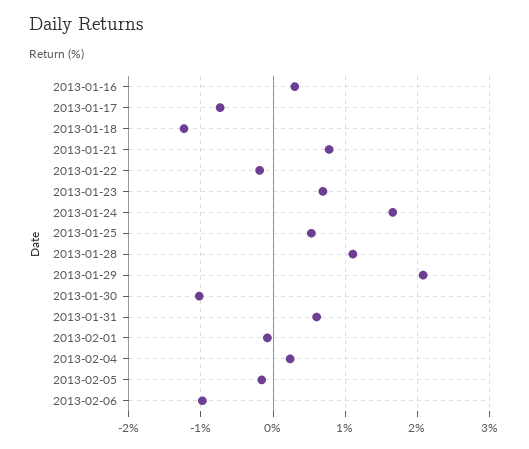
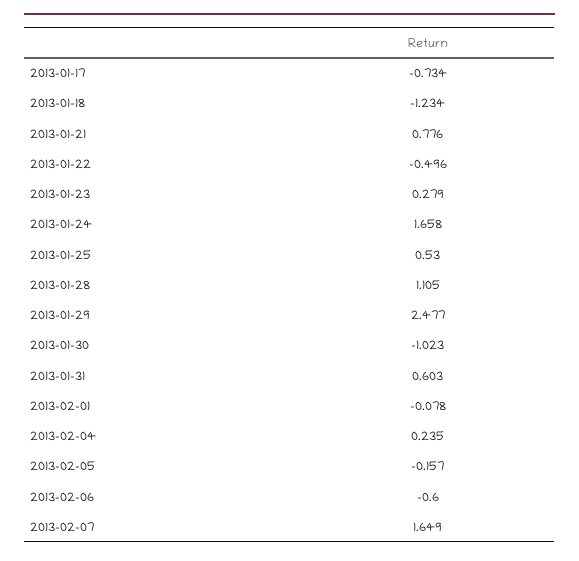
2013-01-16: 0.3 -> none
2013-01-22: -0.2 -> -0.496
2013-01-23: 0.7 -> 0.279
2013-01-29: 2.1 -> 2.477
2013-02-06: -1 -> -0.6
2013-02-07: none -> 1.649

